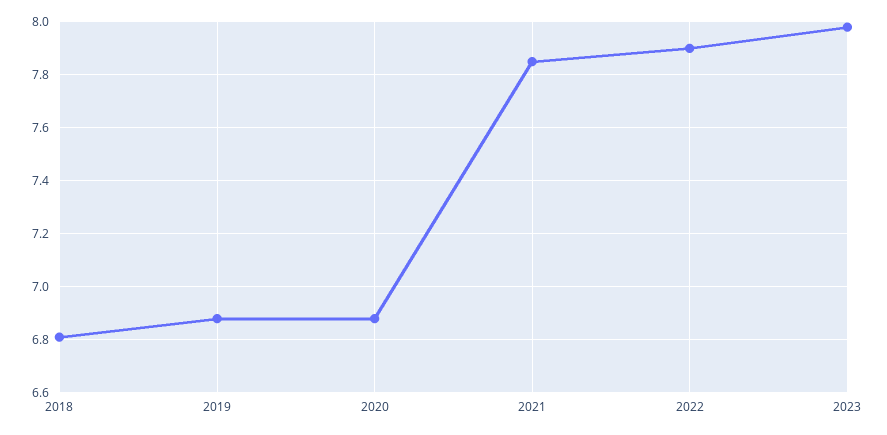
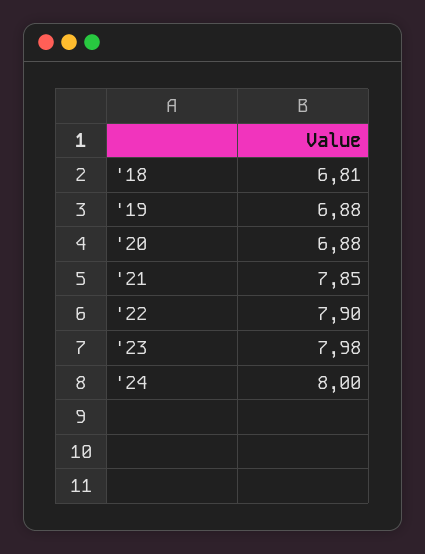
'24: none -> 8

